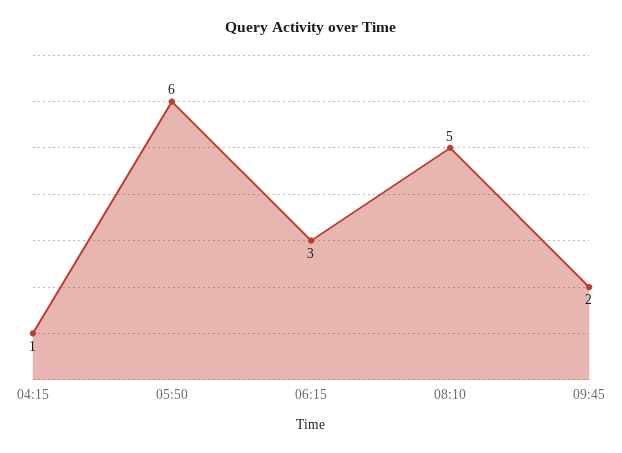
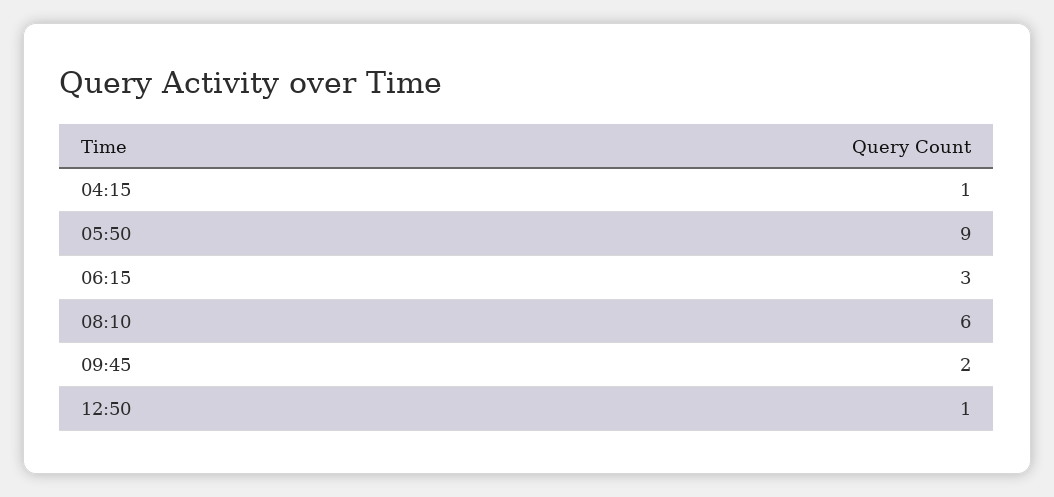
05:50: 6 -> 9
08:10: 5 -> 6
12:50: none -> 1

